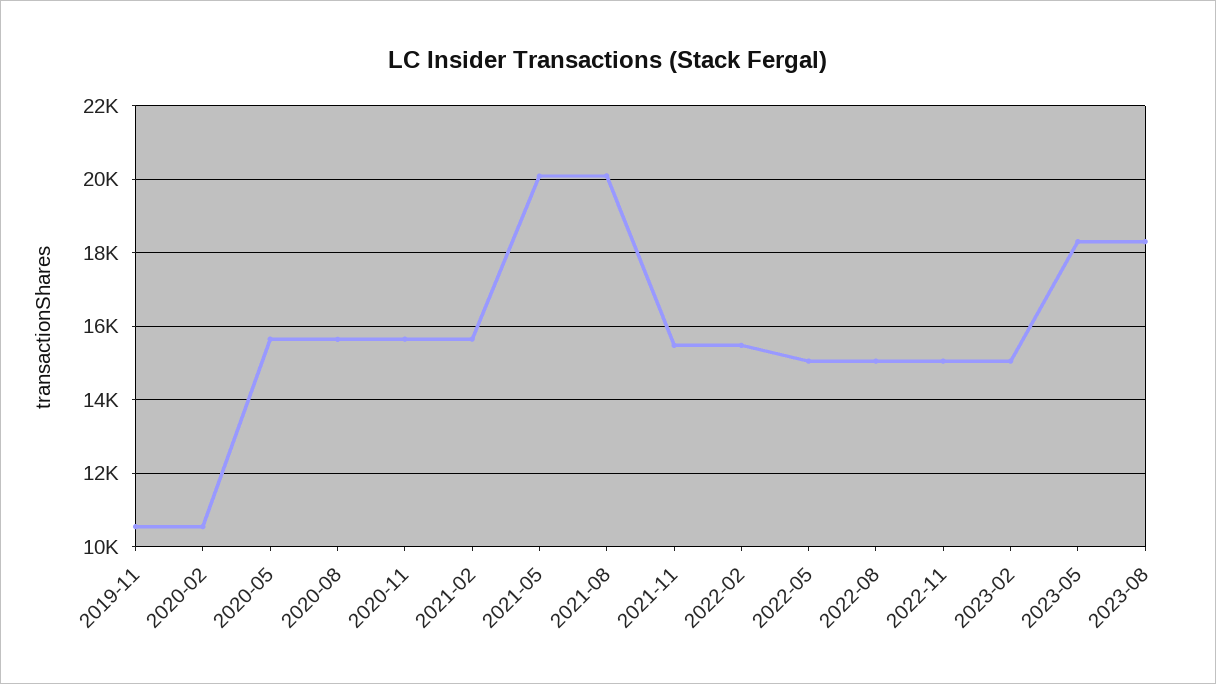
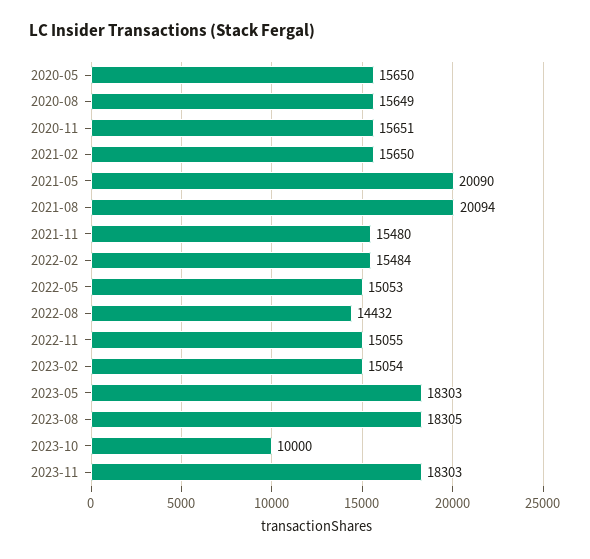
2019-11: 10600 -> none
2020-02: 10600 -> none
2022-08: 15000 -> 14432
2023-10: none -> 10000
2023-11: none -> 18303

